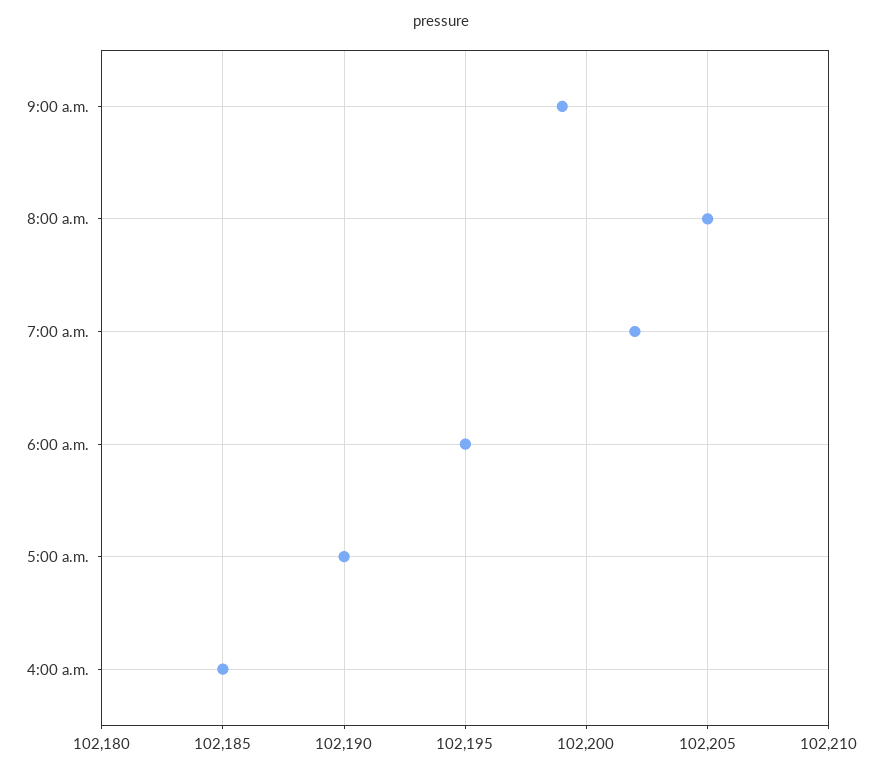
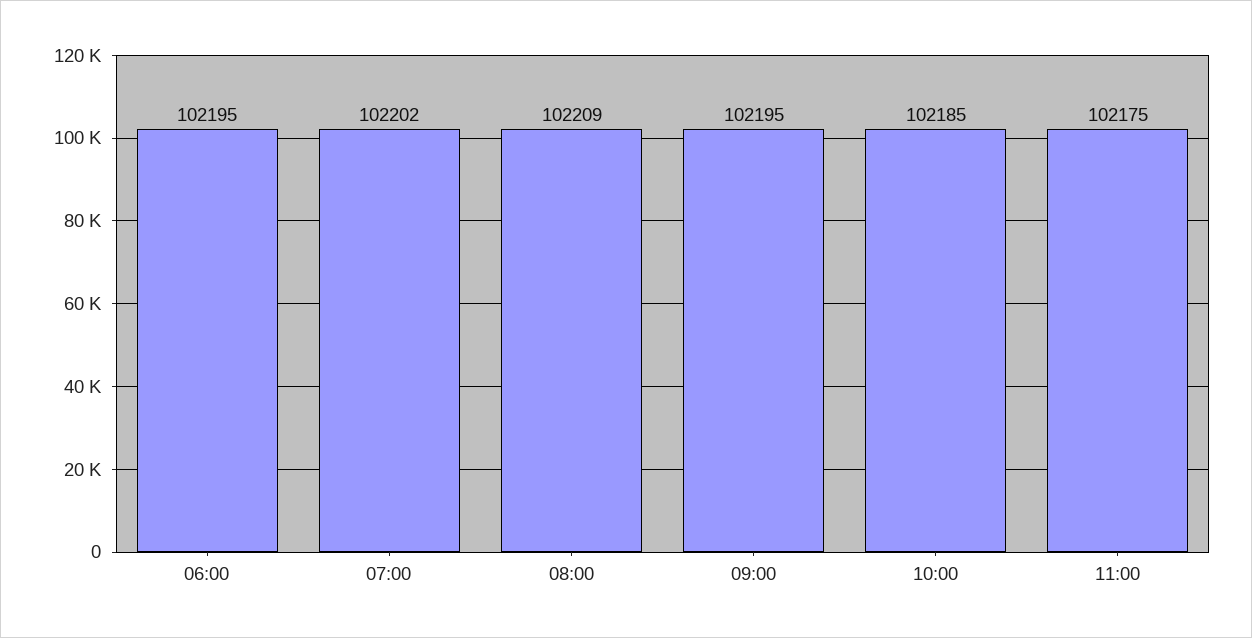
9:00 a.m.: 102199 -> 102195
8:00 a.m.: 102205 -> 102209
5:00 a.m.: 102190 -> none
4:00 a.m.: 102185 -> none
10:00: none -> 102185
11:00: none -> 102175

